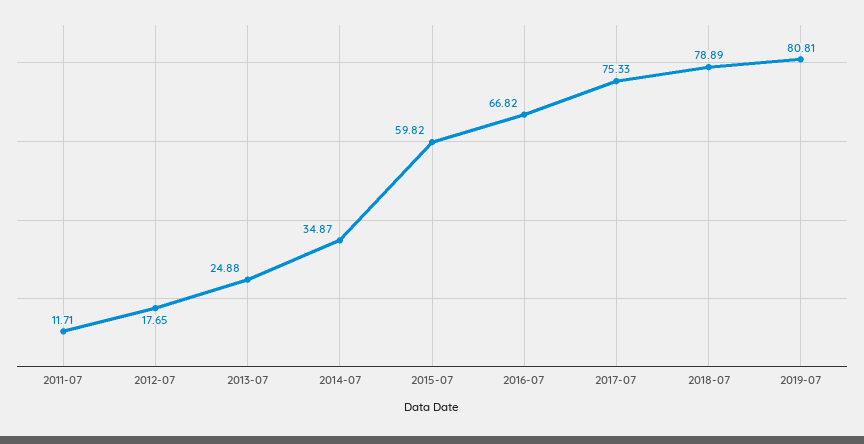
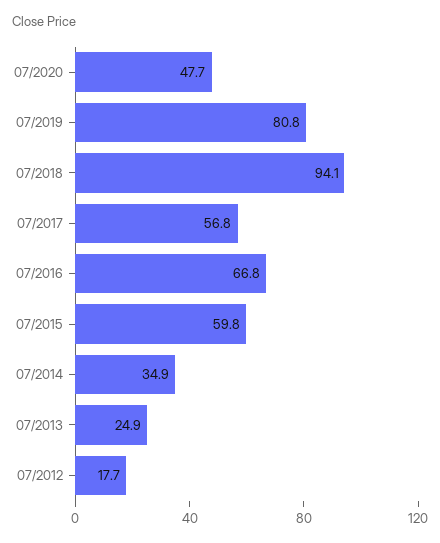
2011-07: 11.71 -> none
2017-07: 75.33 -> 56.8
2018-07: 78.89 -> 94.1
07/2020: none -> 47.7

